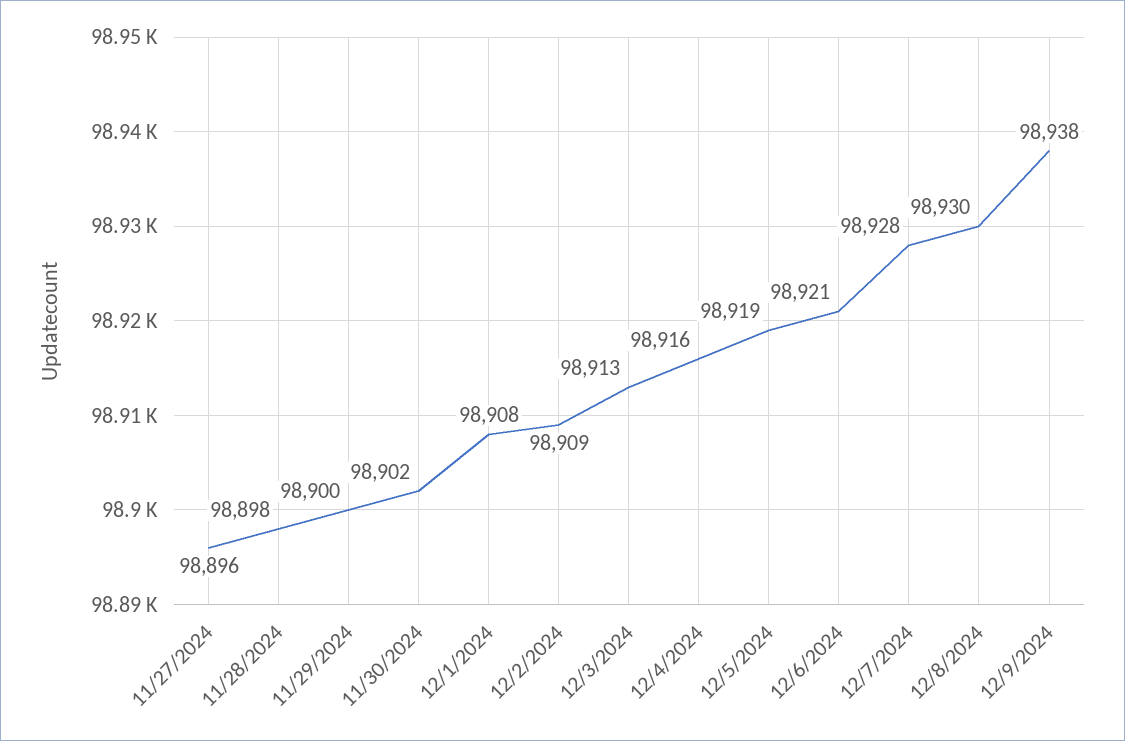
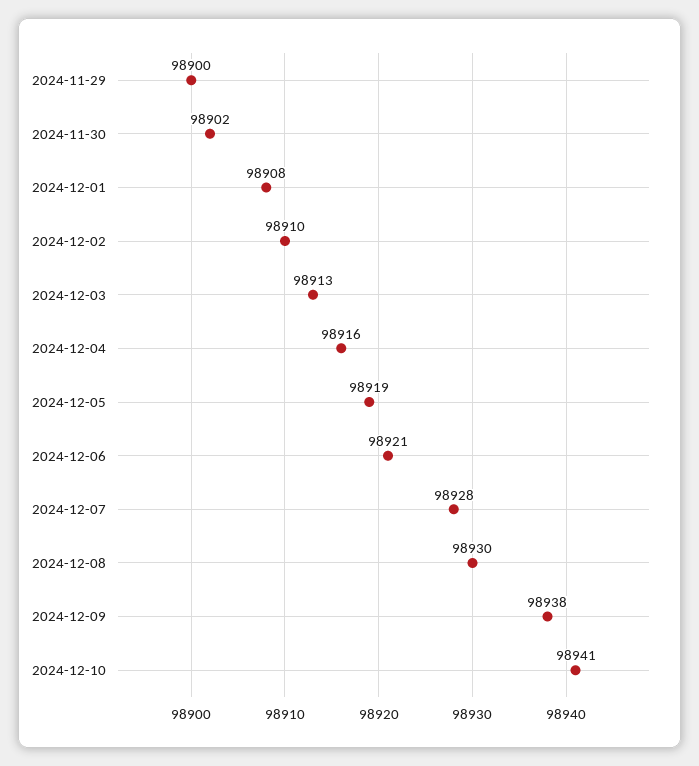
11/27/2024: 98896 -> none
11/28/2024: 98898 -> none
12/2/2024: 98909 -> 98910
2024-12-10: none -> 98941

